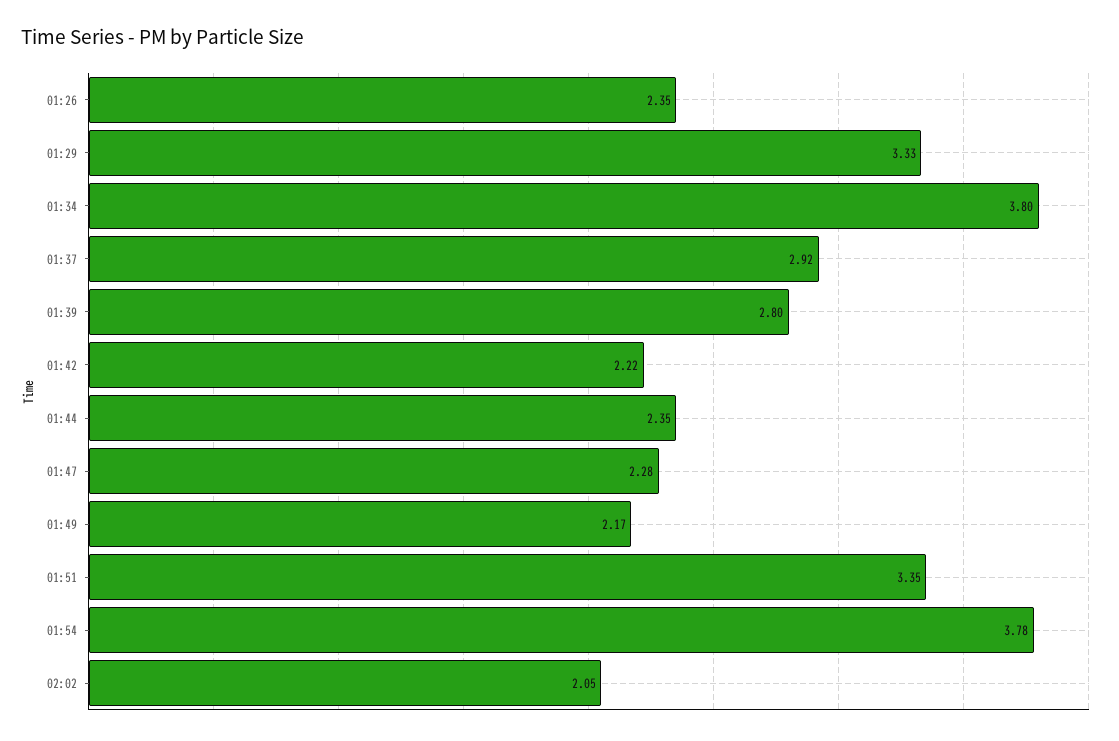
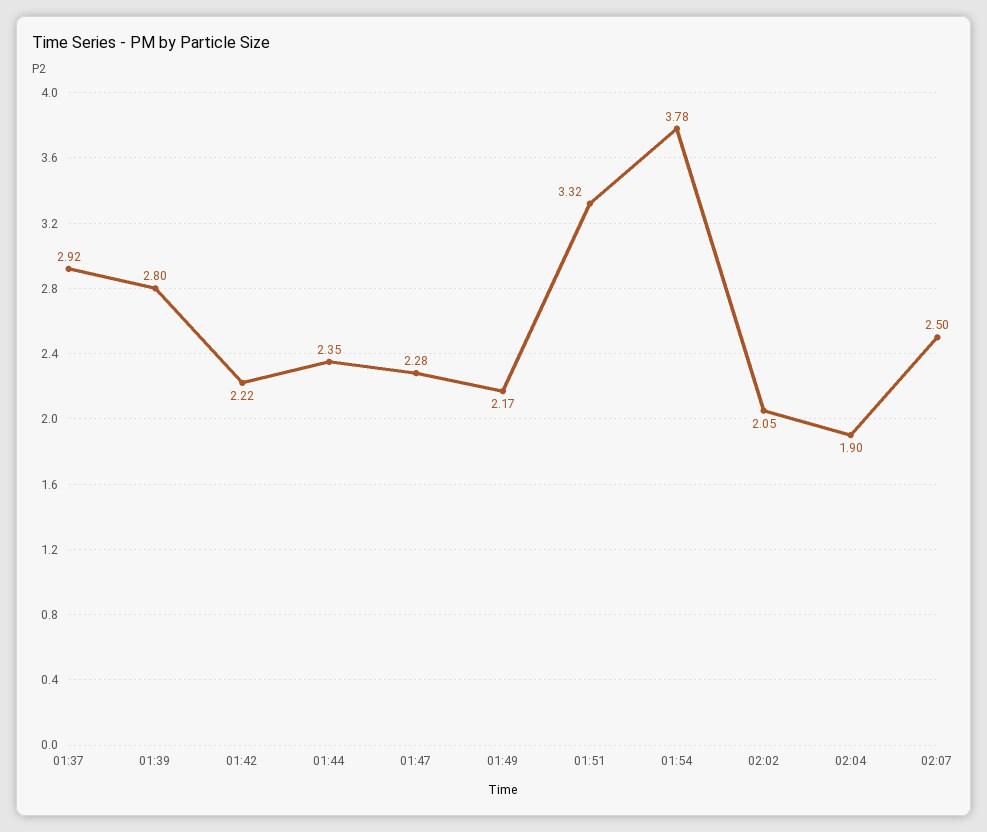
01:26: 2.35 -> none
01:29: 3.33 -> none
01:34: 3.8 -> none
01:51: 3.35 -> 3.32
02:04: none -> 1.9
02:07: none -> 2.5

